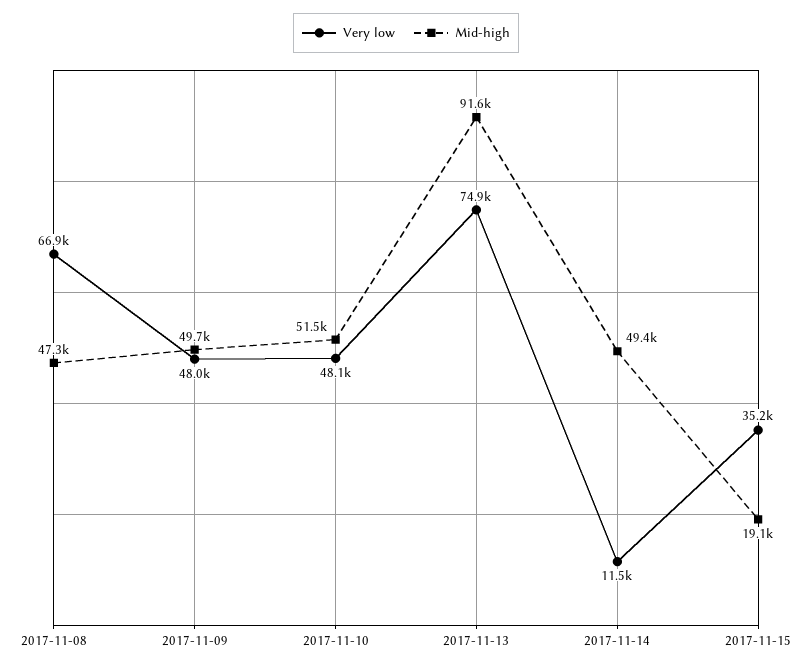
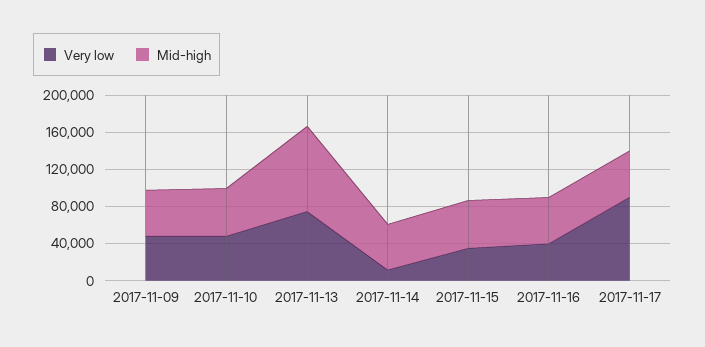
Very low, 2017-11-08: 66900 -> none
Mid-high, 2017-11-08: 47300 -> none
Mid-high, 2017-11-15: 19100 -> 50000
Very low, 2017-11-16: none -> 40000
Mid-high, 2017-11-16: none -> 50000
Very low, 2017-11-17: none -> 90000
Mid-high, 2017-11-17: none -> 50000

